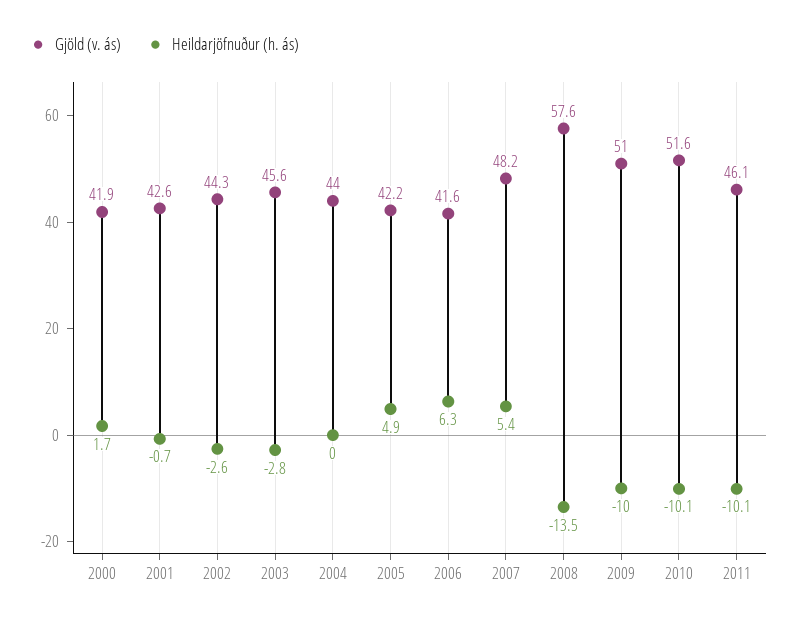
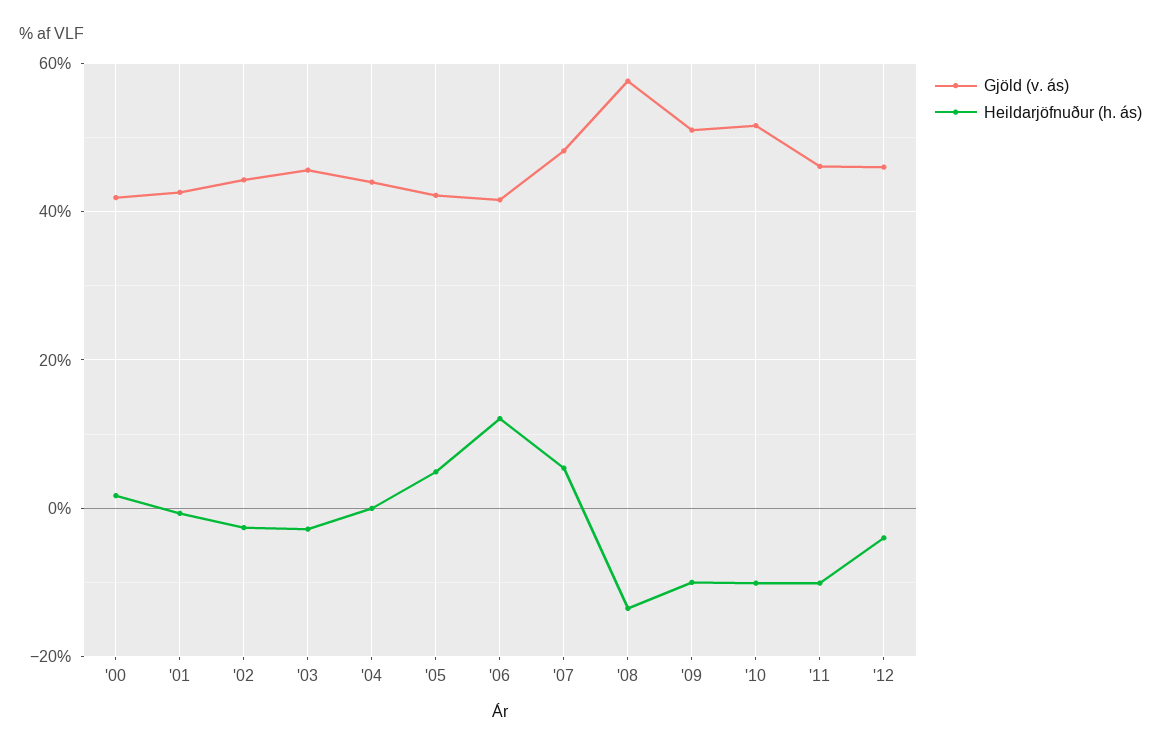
Heildarjöfnuður (h. ás), 2006: 6.3 -> 12
Gjöld (v. ás), '12: none -> 46
Heildarjöfnuður (h. ás), '12: none -> -4

